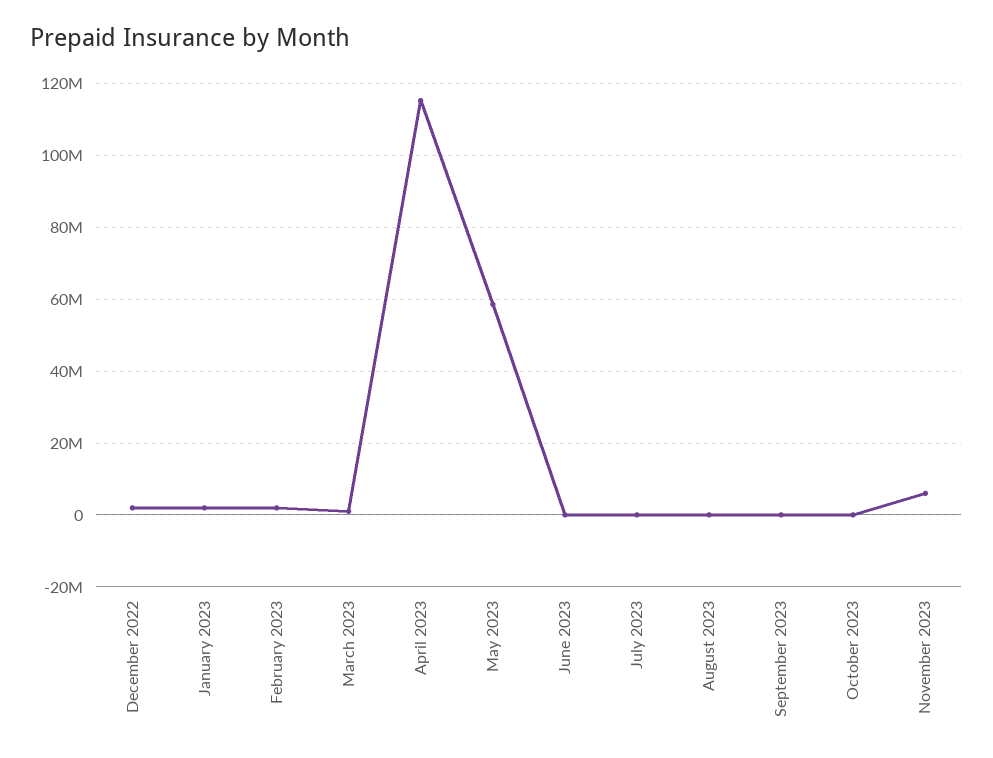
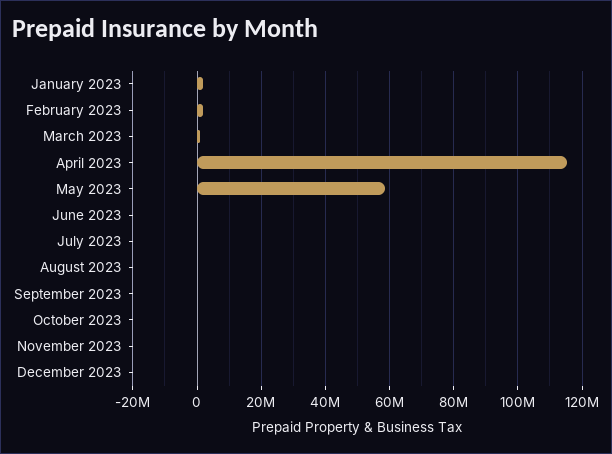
December 2022: 2000000 -> none
November 2023: 6000000 -> 0
December 2023: none -> 0

